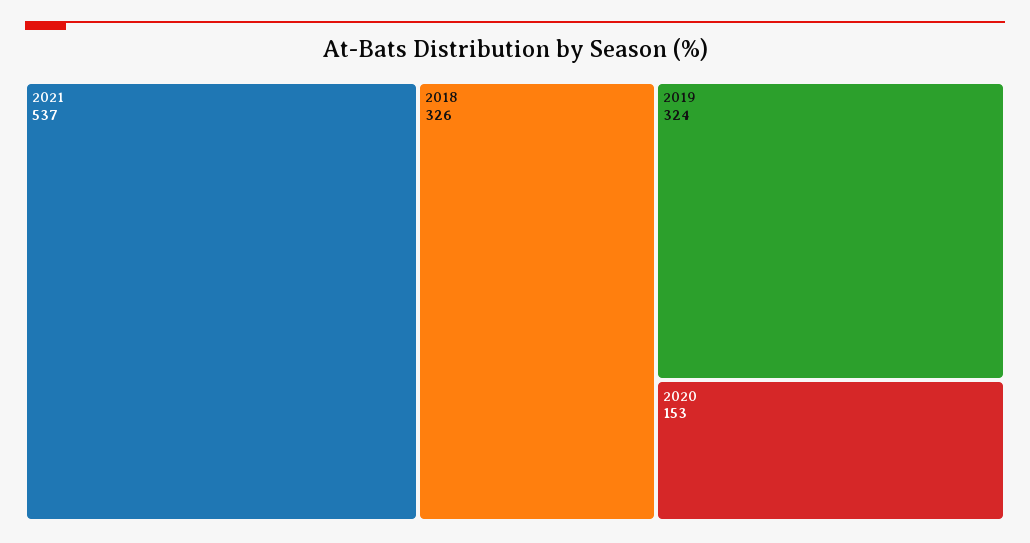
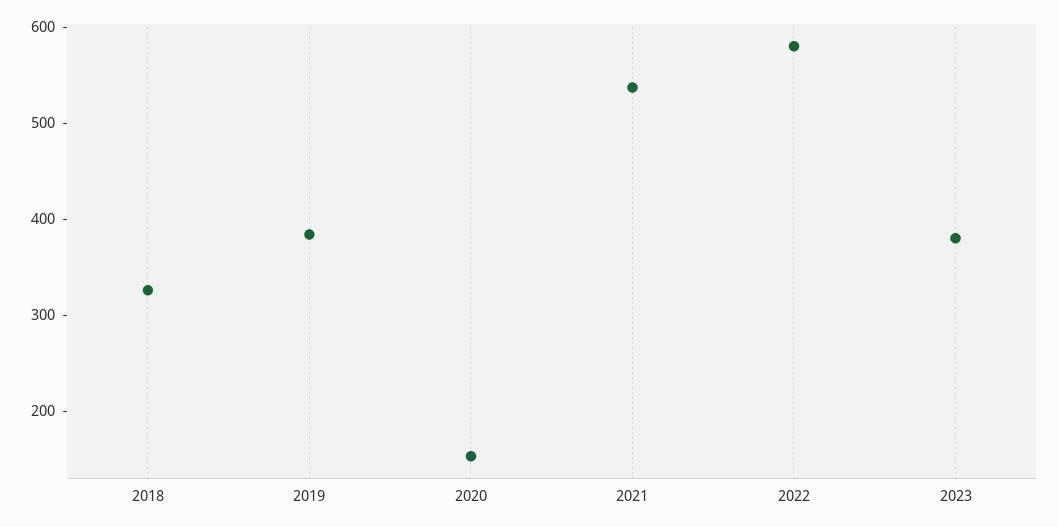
2019: 324 -> 380
2022: none -> 580
2023: none -> 380

